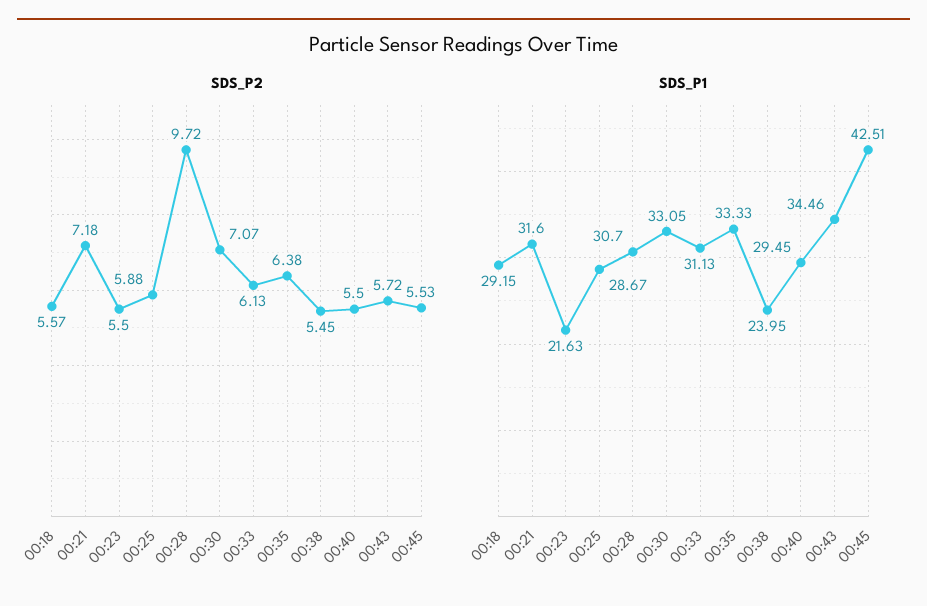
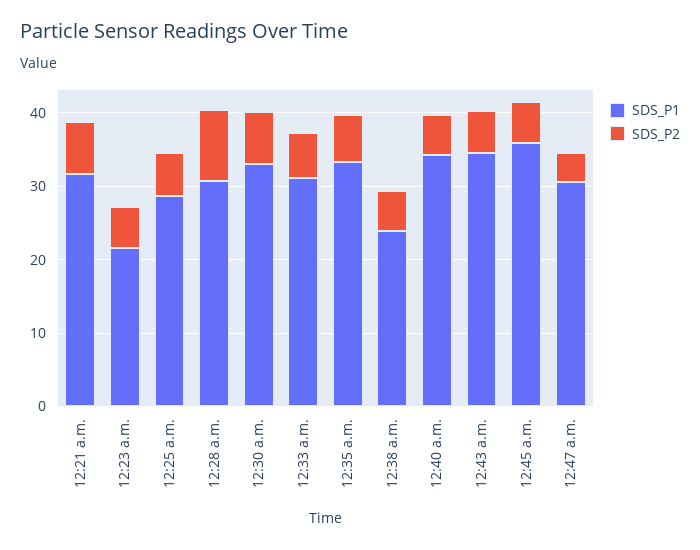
SDS_P2, 00:18: 5.57 -> none
SDS_P1, 00:18: 29.15 -> none
SDS_P1, 00:40: 29.45 -> 34
SDS_P1, 00:45: 42.51 -> 36
SDS_P1, 12:47 a.m.: none -> 30
SDS_P2, 12:47 a.m.: none -> 4

